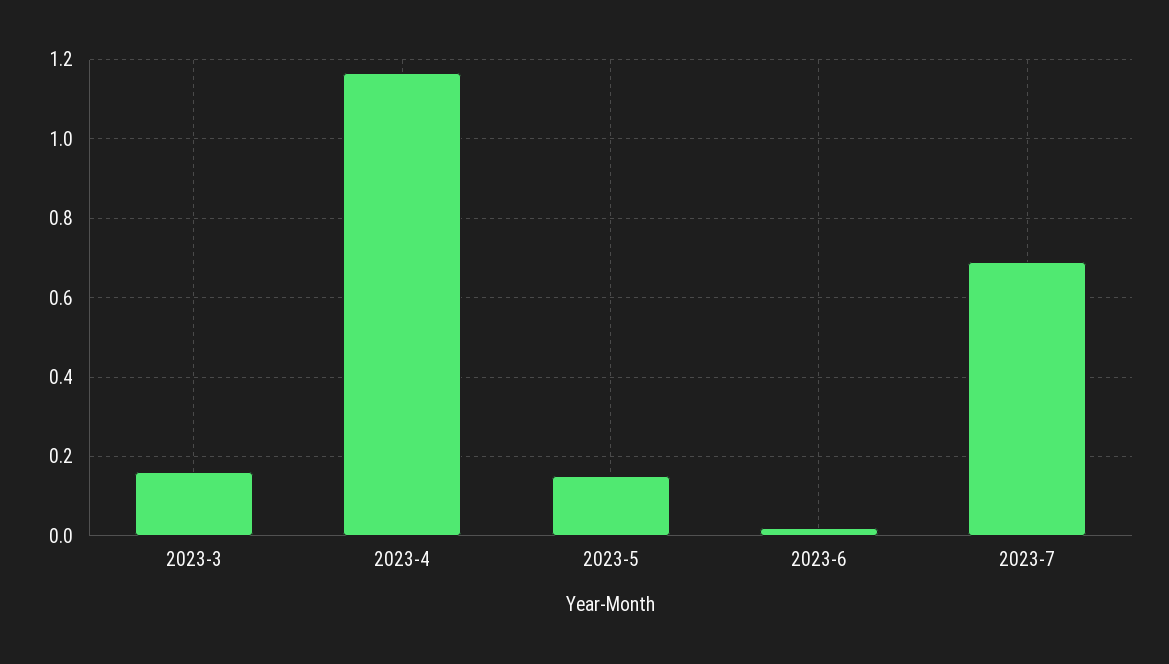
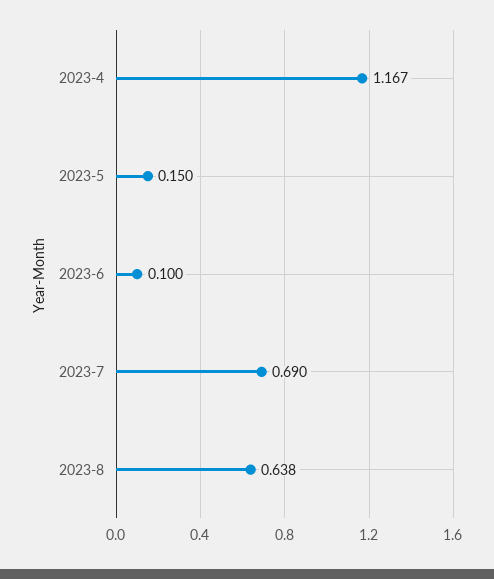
2023-3: 0.16 -> none
2023-6: 0.02 -> 0.1
2023-8: none -> 0.638

